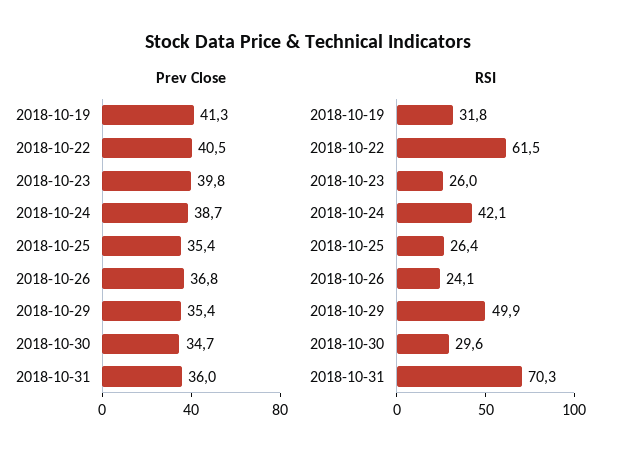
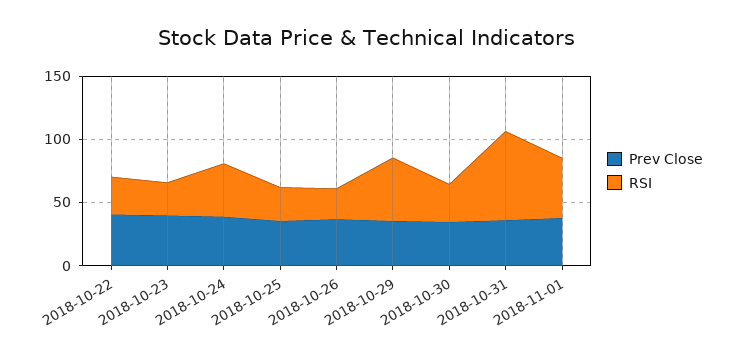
Prev Close, 2018-10-19: 41.3 -> none
RSI, 2018-10-19: 31.8 -> none
RSI, 2018-10-22: 61.5 -> 30
Prev Close, 2018-11-01: none -> 40
RSI, 2018-11-01: none -> 50

